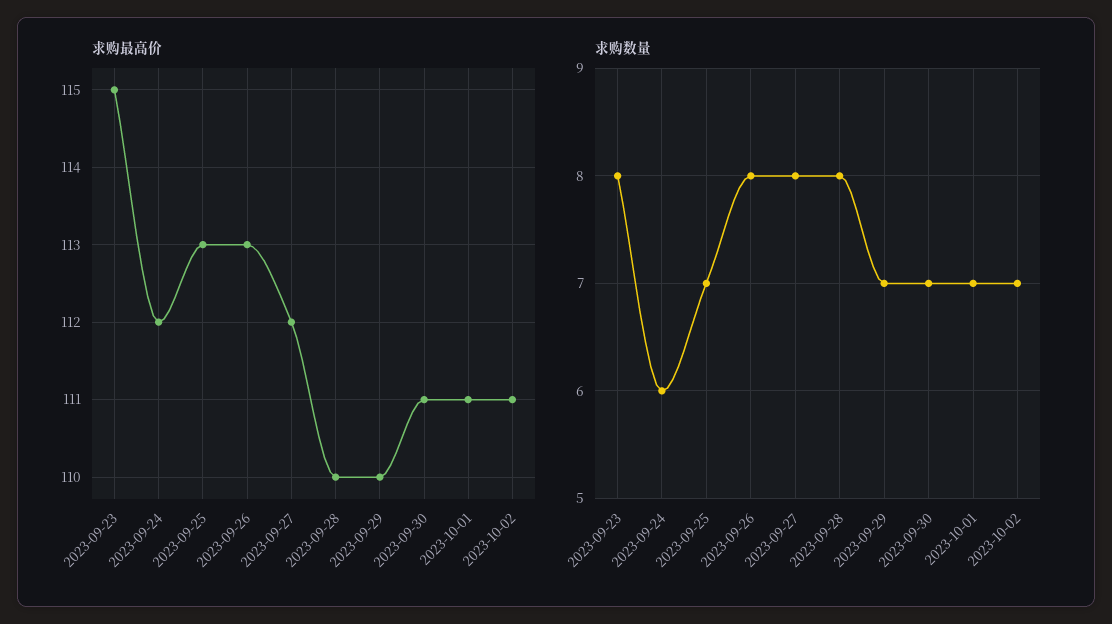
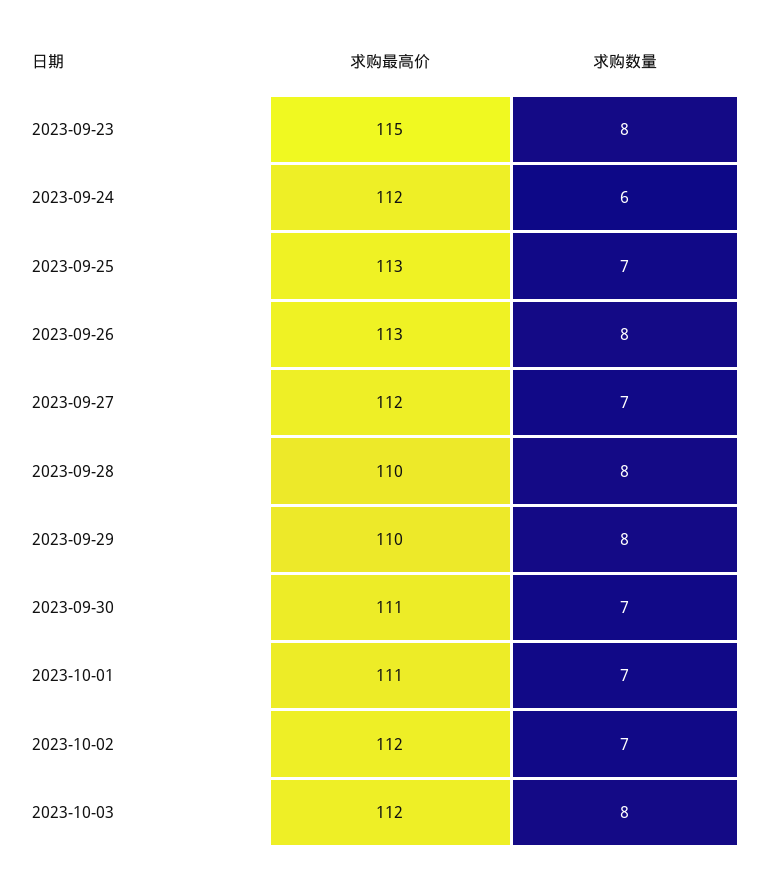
求购最高价, 2023-10-02: 111 -> 112
求购数量, 2023-09-27: 8 -> 7
求购数量, 2023-09-29: 7 -> 8
求购最高价, 2023-10-03: none -> 112
求购数量, 2023-10-03: none -> 8

